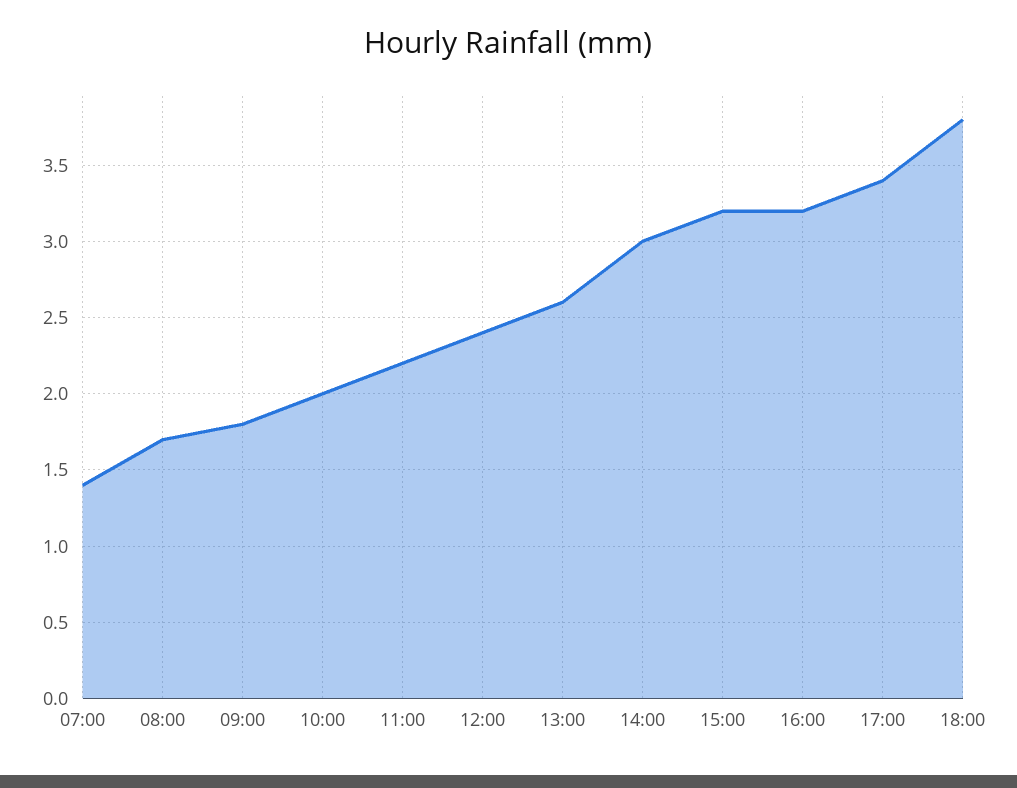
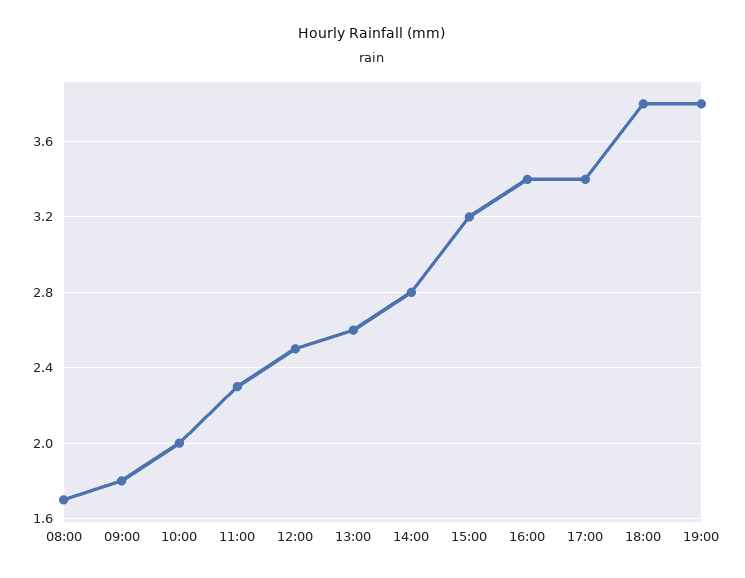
07:00: 1.4 -> none
11:00: 2.2 -> 2.3
12:00: 2.4 -> 2.5
14:00: 3 -> 2.8
16:00: 3.2 -> 3.4
19:00: none -> 3.8

